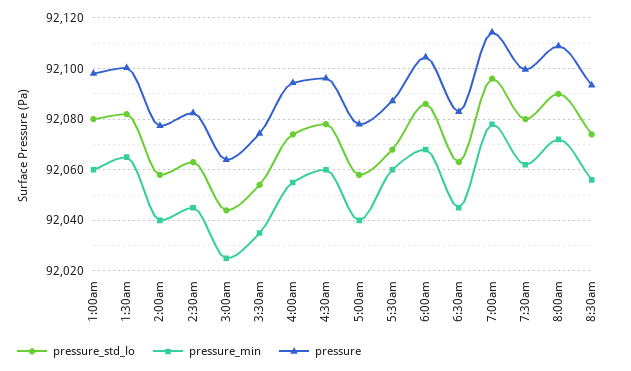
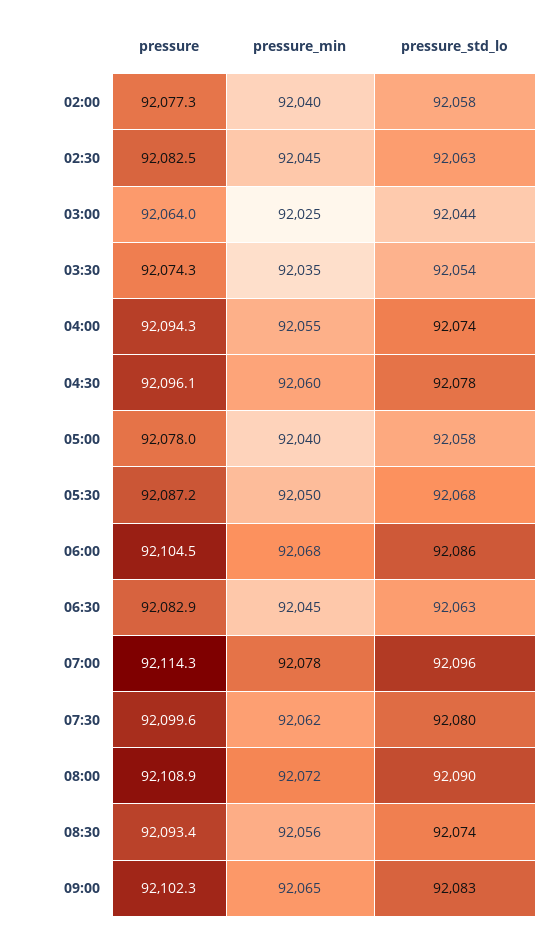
pressure_std_lo, 1:00am: 92080 -> none
pressure_min, 1:00am: 92060 -> none
pressure, 1:00am: 92097.5 -> none
pressure_std_lo, 1:30am: 92082.5 -> none
pressure_min, 1:30am: 92065 -> none
pressure, 1:30am: 92100 -> none
pressure_min, 5:30am: 92060 -> 92050
pressure, 09:00: none -> 92102.3
pressure_min, 09:00: none -> 92065
pressure_std_lo, 09:00: none -> 92083

